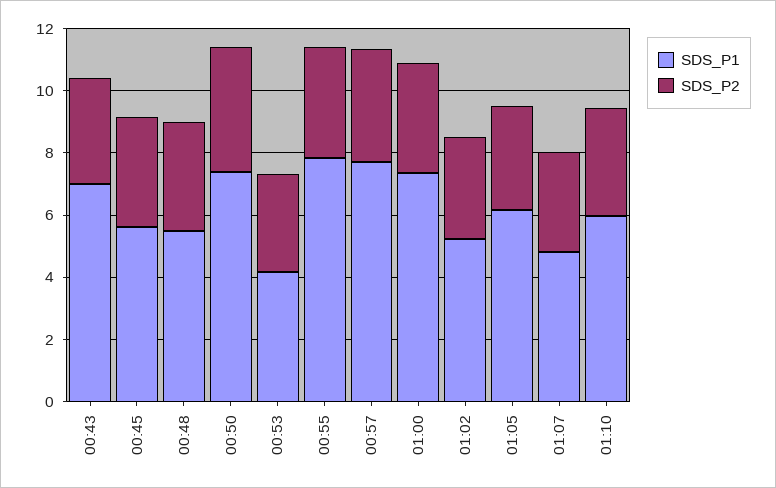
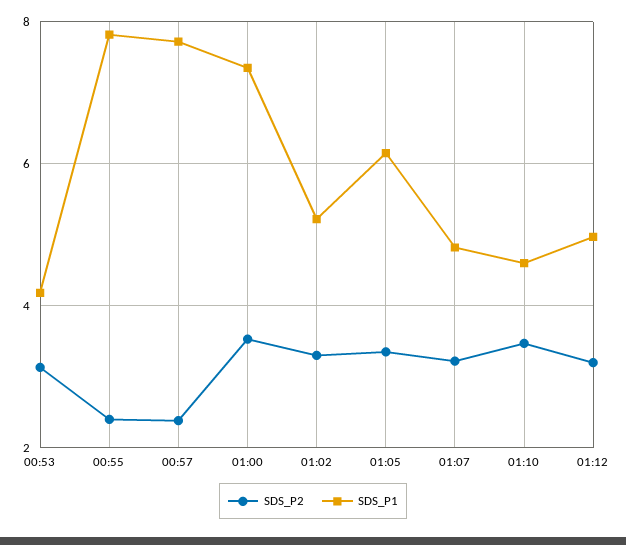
SDS_P1, 00:43: 7 -> none
SDS_P2, 00:43: 3.5 -> none
SDS_P1, 00:45: 5.5 -> none
SDS_P2, 00:45: 3.5 -> none
SDS_P1, 00:48: 5.5 -> none
SDS_P2, 00:48: 3.5 -> none
SDS_P1, 00:50: 7.5 -> none
SDS_P2, 00:50: 4 -> none
SDS_P2, 00:55: 3.5 -> 2.4
SDS_P2, 00:57: 3.5 -> 2.4
SDS_P1, 01:10: 6 -> 4.6
SDS_P2, 01:12: none -> 3.2
SDS_P1, 01:12: none -> 5

